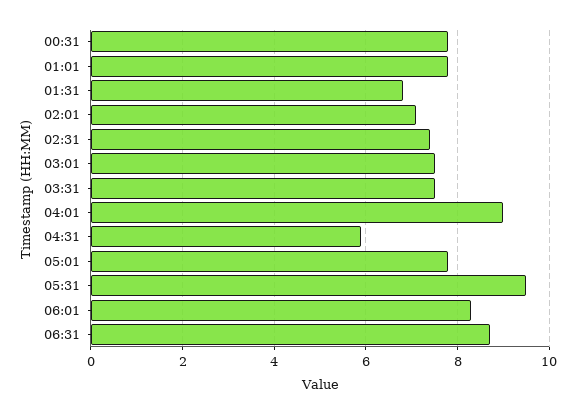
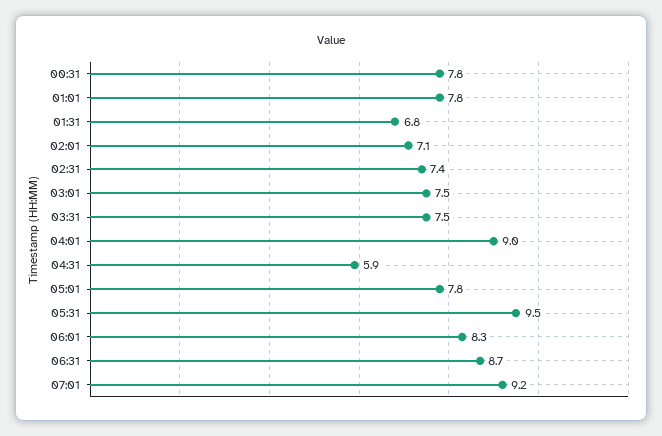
07:01: none -> 9.2

